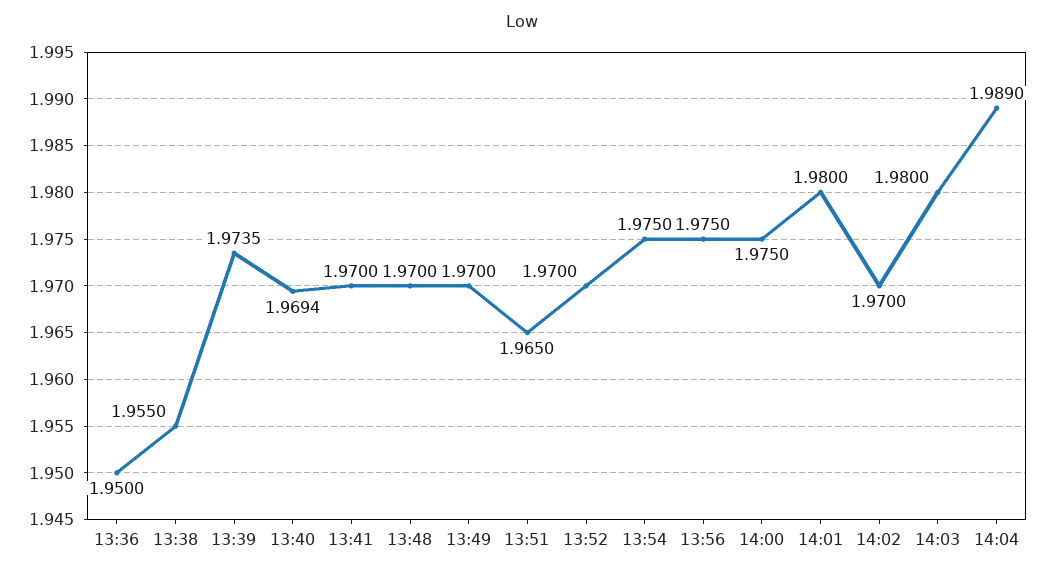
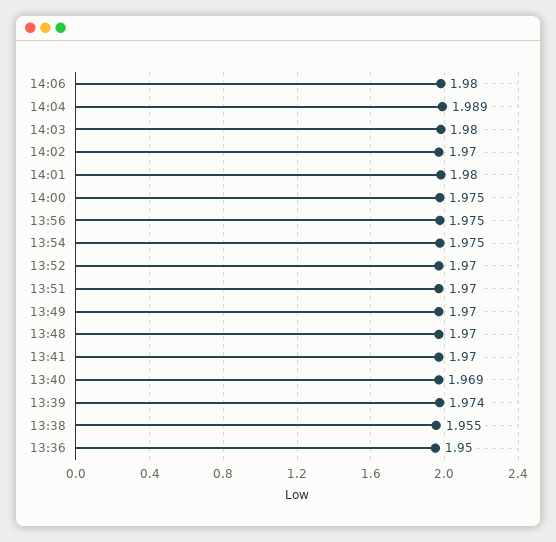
13:51: 1.965 -> 1.97
14:06: none -> 1.98

